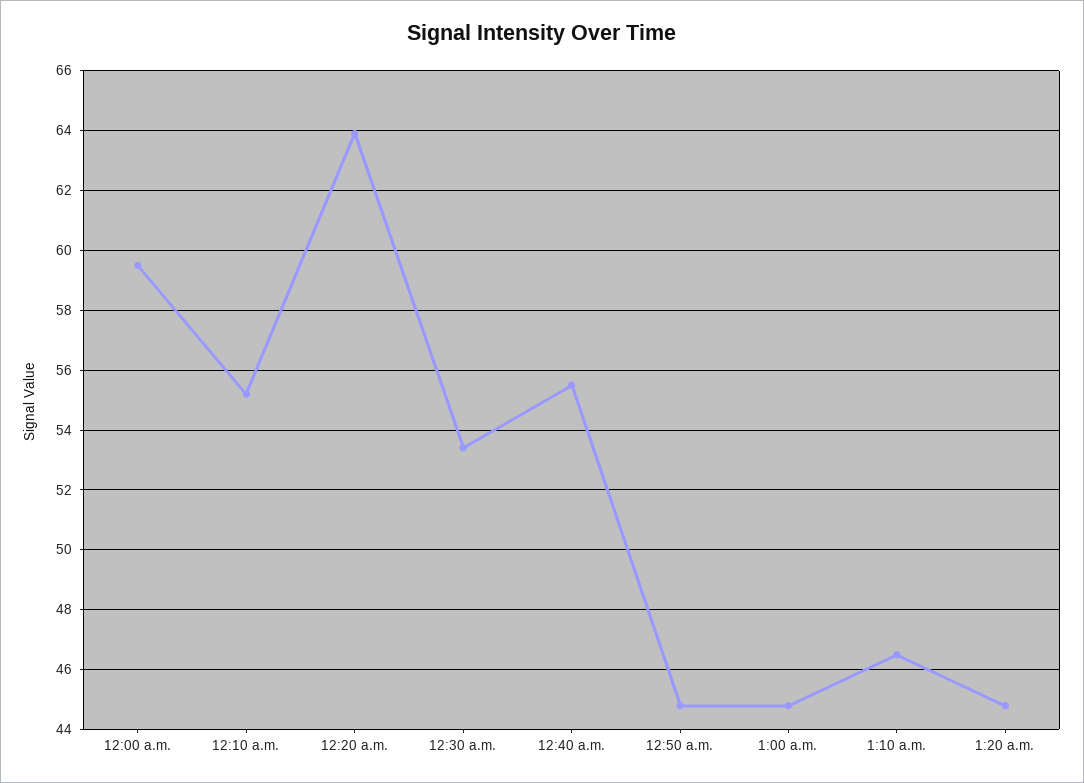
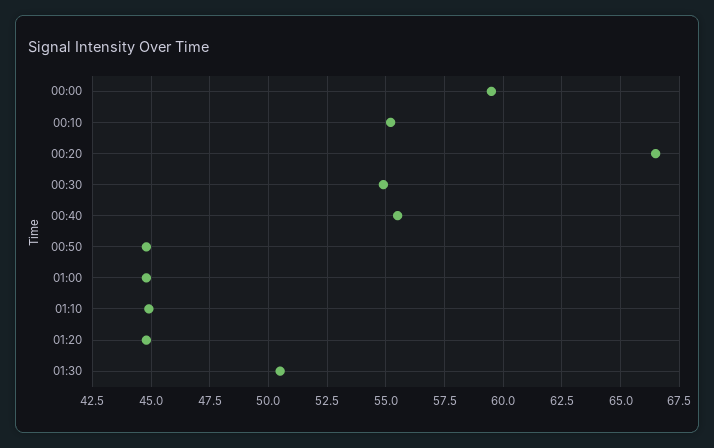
12:20 a.m.: 64 -> 66.5
12:30 a.m.: 53.5 -> 55
1:10 a.m.: 46.5 -> 45
01:30: none -> 50.5

